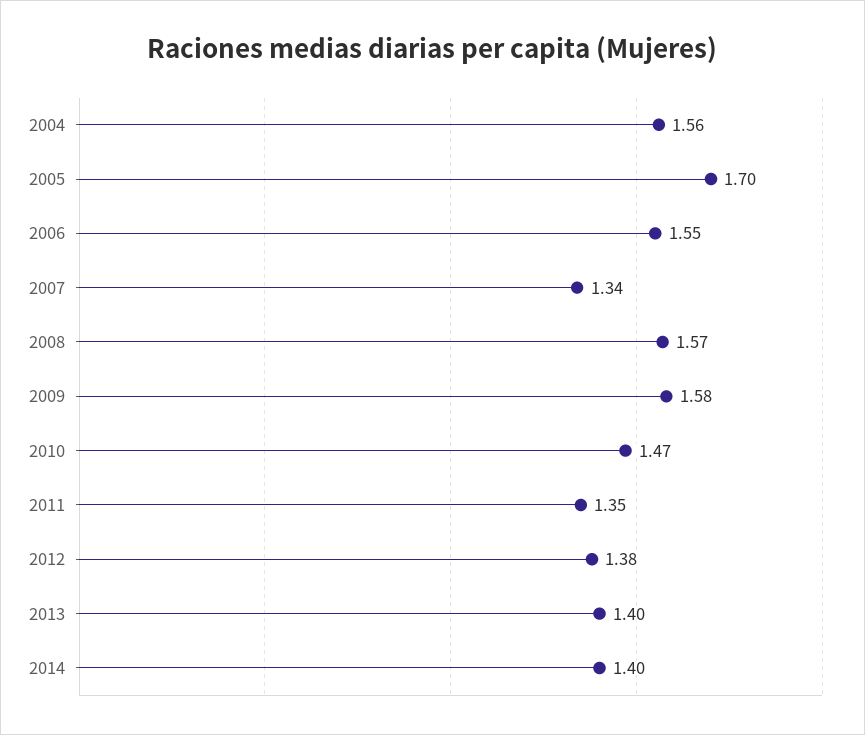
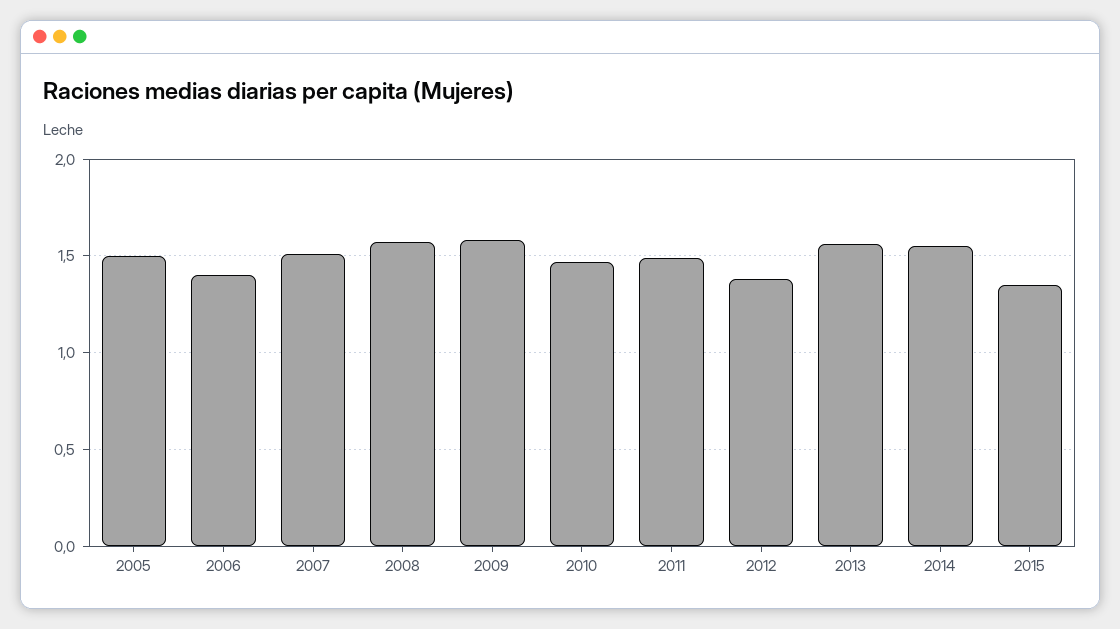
2004: 1.56 -> none
2005: 1.7 -> 1.5
2006: 1.55 -> 1.4
2007: 1.34 -> 1.5
2011: 1.35 -> 1.5
2013: 1.4 -> 1.55
2014: 1.4 -> 1.55
2015: none -> 1.35

